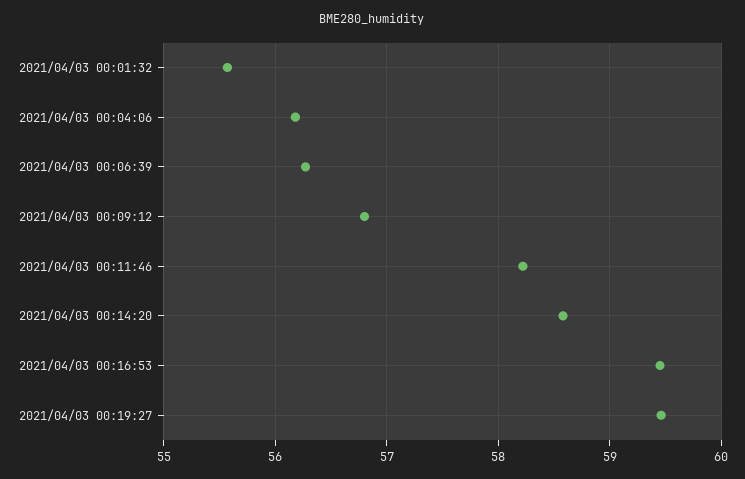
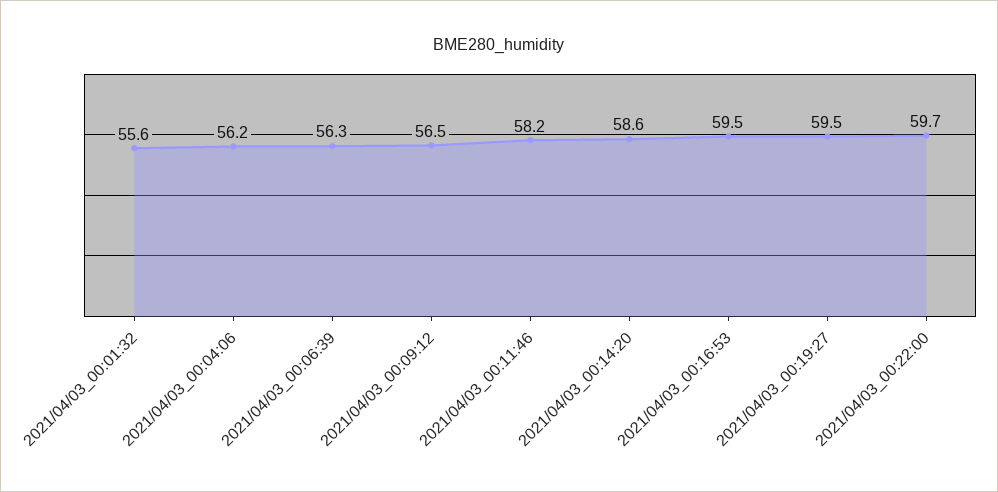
2021/04/03 00:09:12: 56.8 -> 56.5
2021/04/03_00:22:00: none -> 59.7

